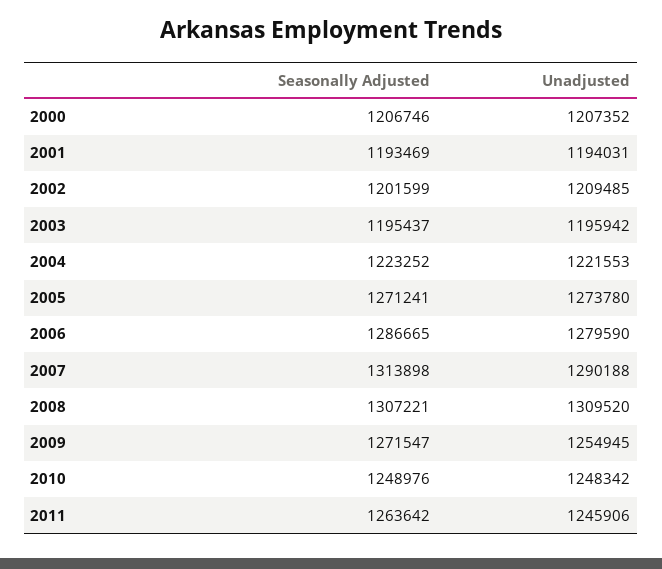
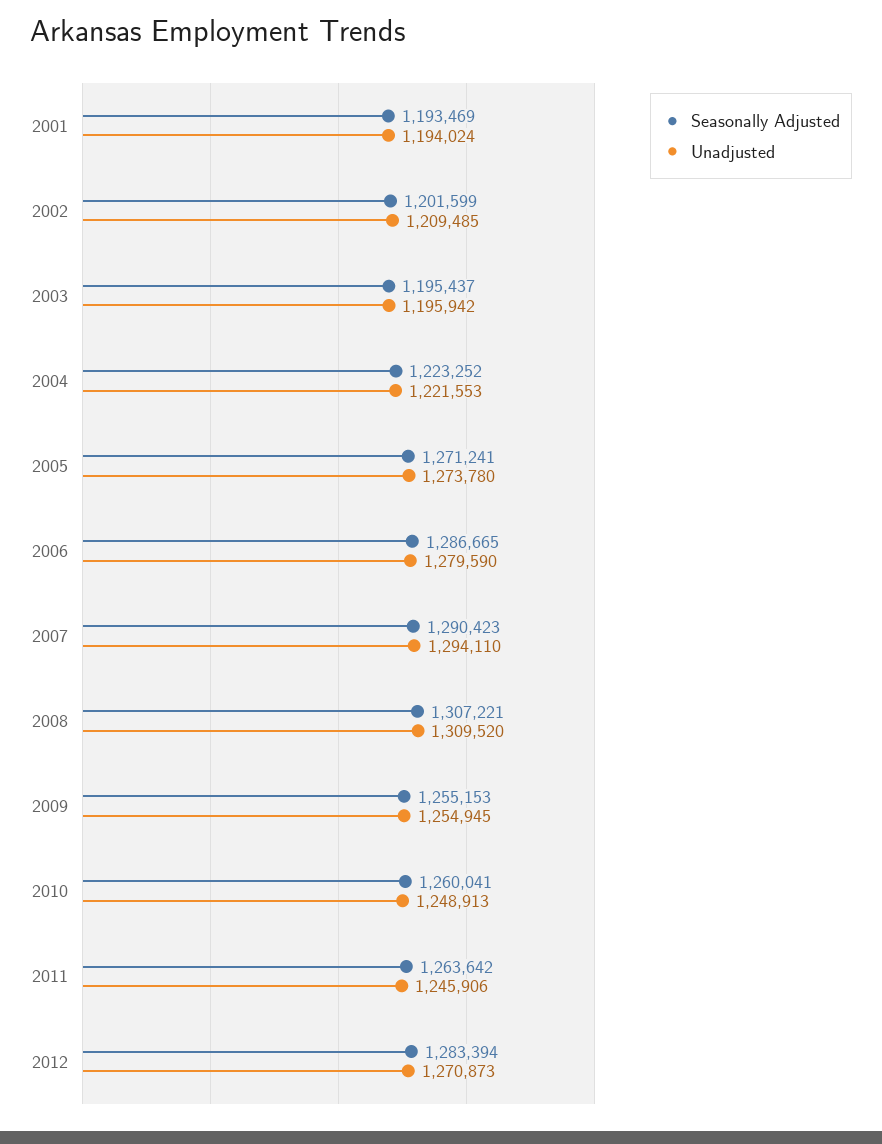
Seasonally Adjusted, 2000: 1206746 -> none
Unadjusted, 2000: 1207352 -> none
Unadjusted, 2001: 1194031 -> 1194024
Seasonally Adjusted, 2007: 1313898 -> 1290423
Unadjusted, 2007: 1290188 -> 1294110
Seasonally Adjusted, 2009: 1271547 -> 1255153
Seasonally Adjusted, 2010: 1248976 -> 1260041
Unadjusted, 2010: 1248342 -> 1248913
Seasonally Adjusted, 2012: none -> 1283394
Unadjusted, 2012: none -> 1270873

